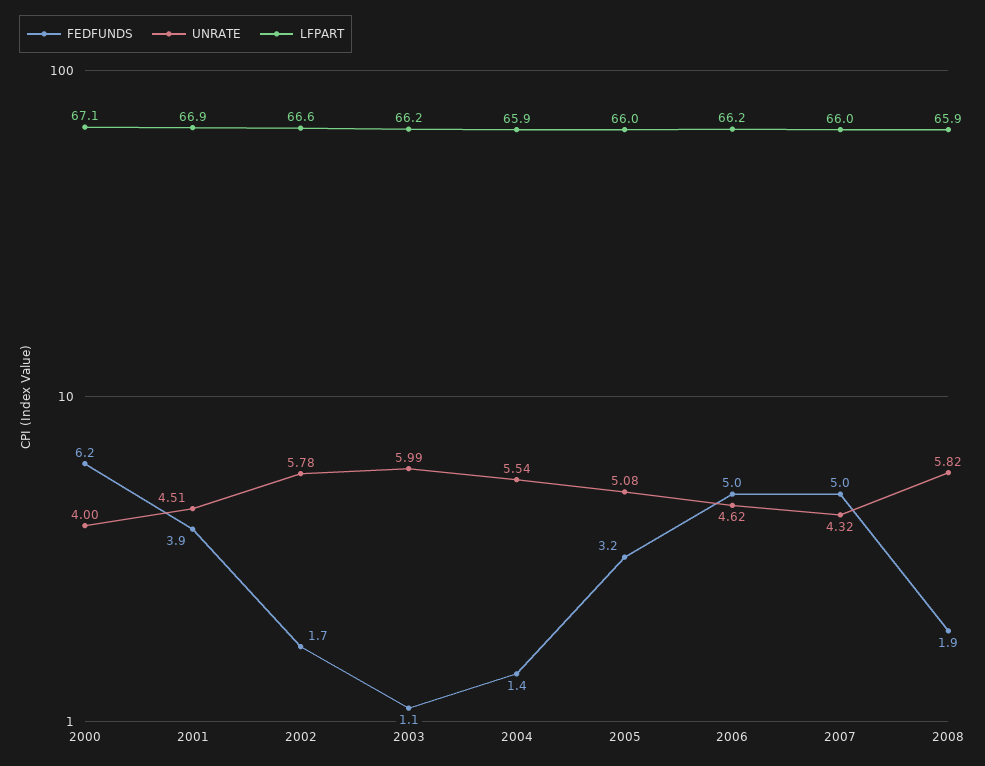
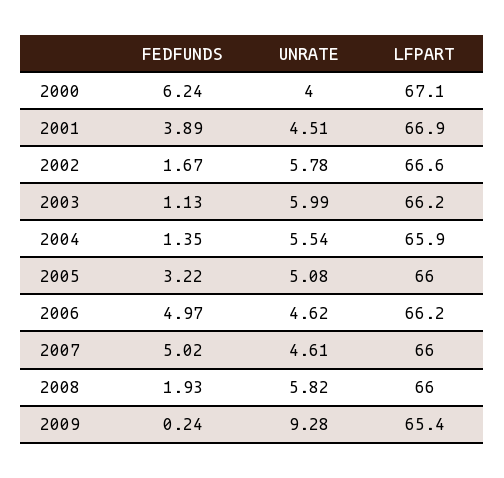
UNRATE, 2007: 4.32 -> 4.61
LFPART, 2008: 65.9 -> 66
FEDFUNDS, 2009: none -> 0.24
UNRATE, 2009: none -> 9.28
LFPART, 2009: none -> 65.4

